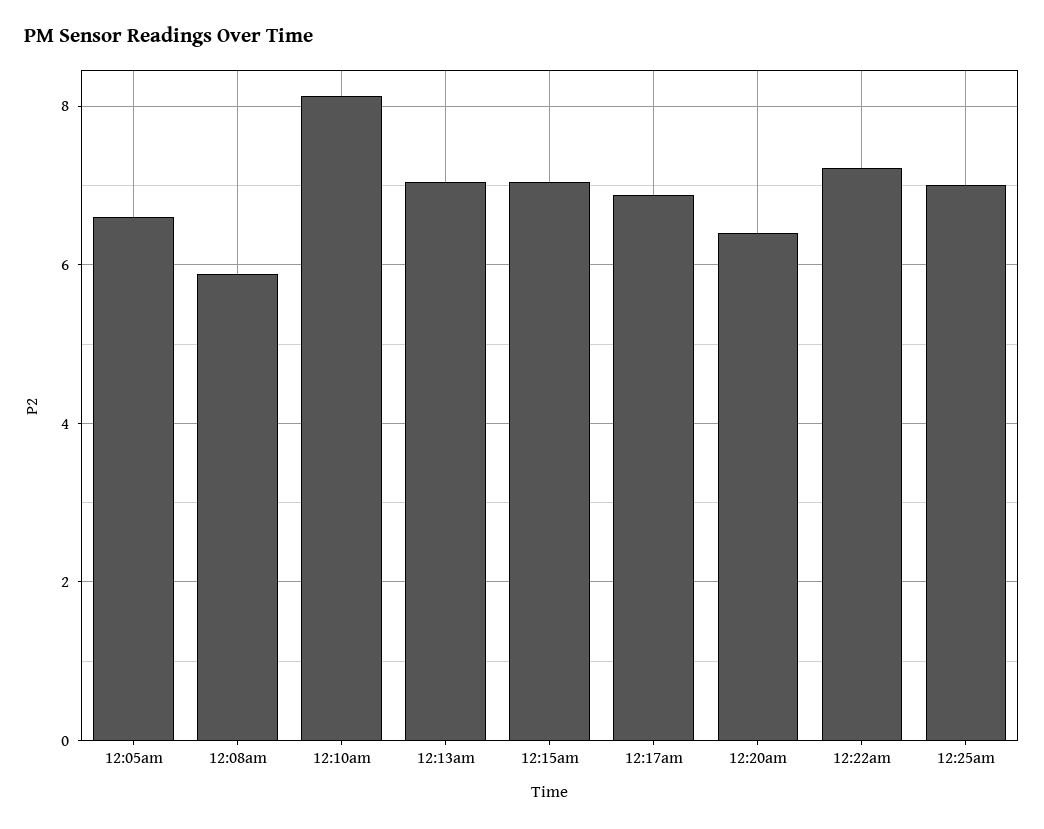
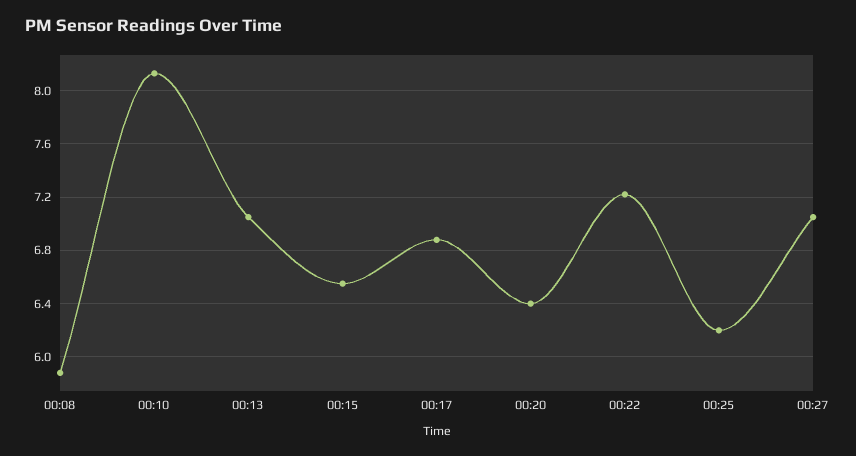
12:05am: 6.6 -> none
12:15am: 7 -> 6.55
12:25am: 7 -> 6.2
00:27: none -> 7.05

